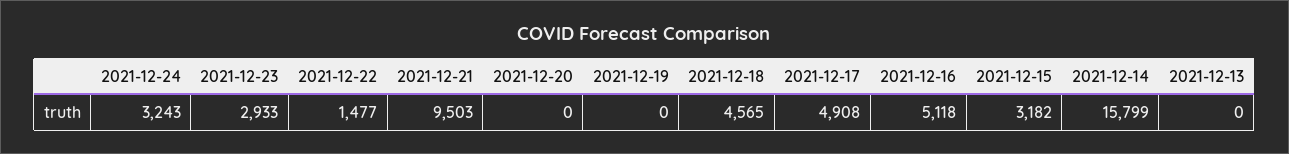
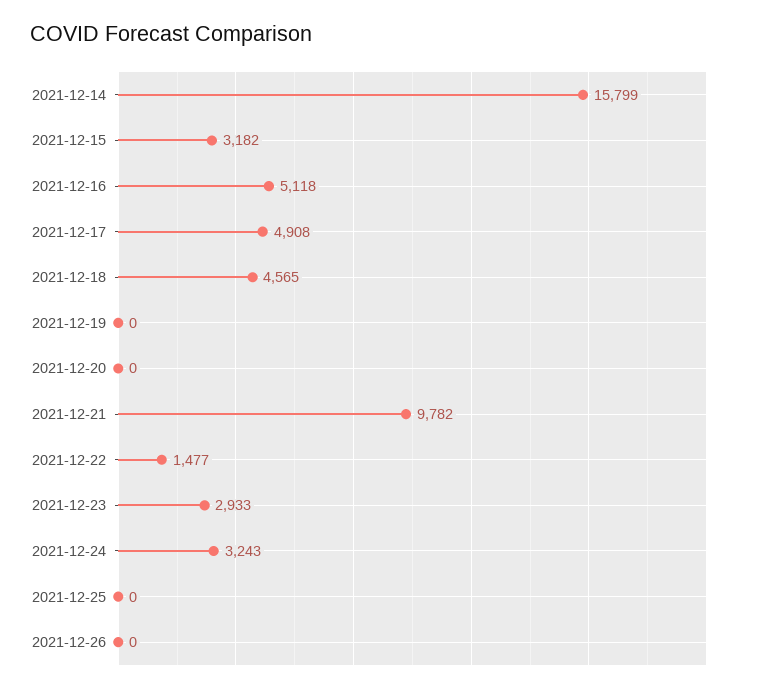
2021-12-21: 9503 -> 9782
2021-12-13: 0 -> none
2021-12-25: none -> 0
2021-12-26: none -> 0

